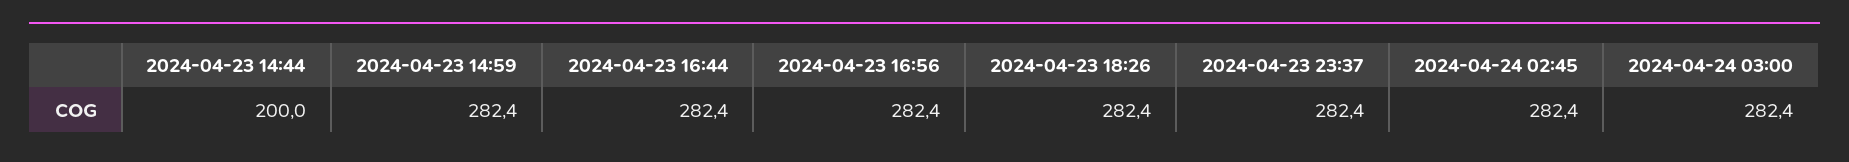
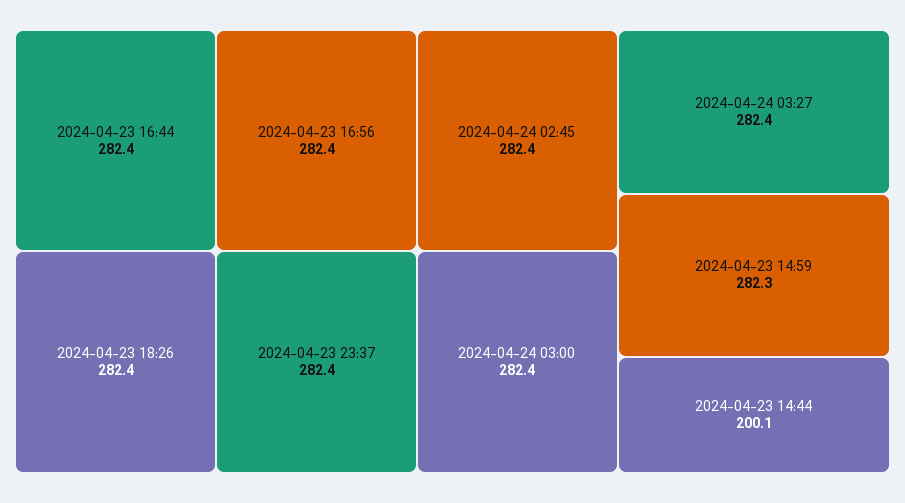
2024-04-23 14:44: 200 -> 200.1
2024-04-23 14:59: 282.4 -> 282.3
2024-04-24 03:27: none -> 282.4

